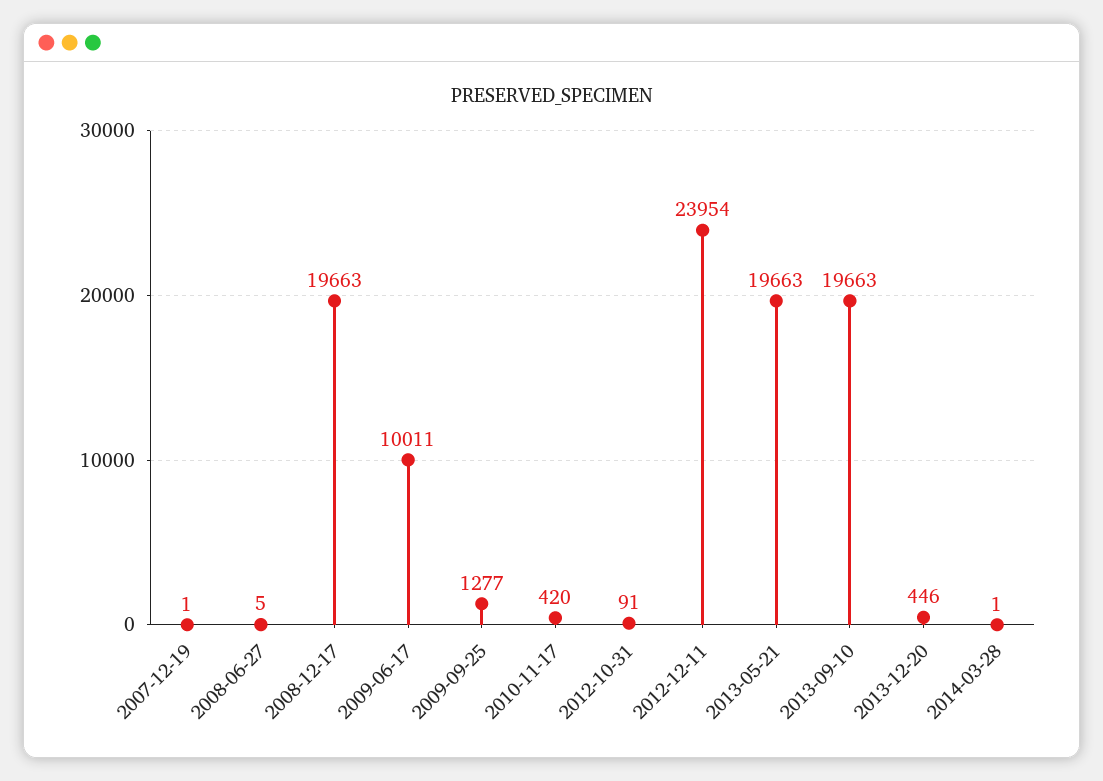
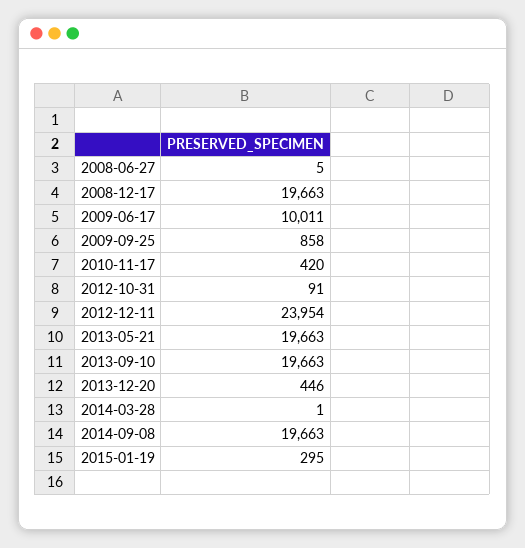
2007-12-19: 1 -> none
2009-09-25: 1277 -> 858
2014-09-08: none -> 19663
2015-01-19: none -> 295

